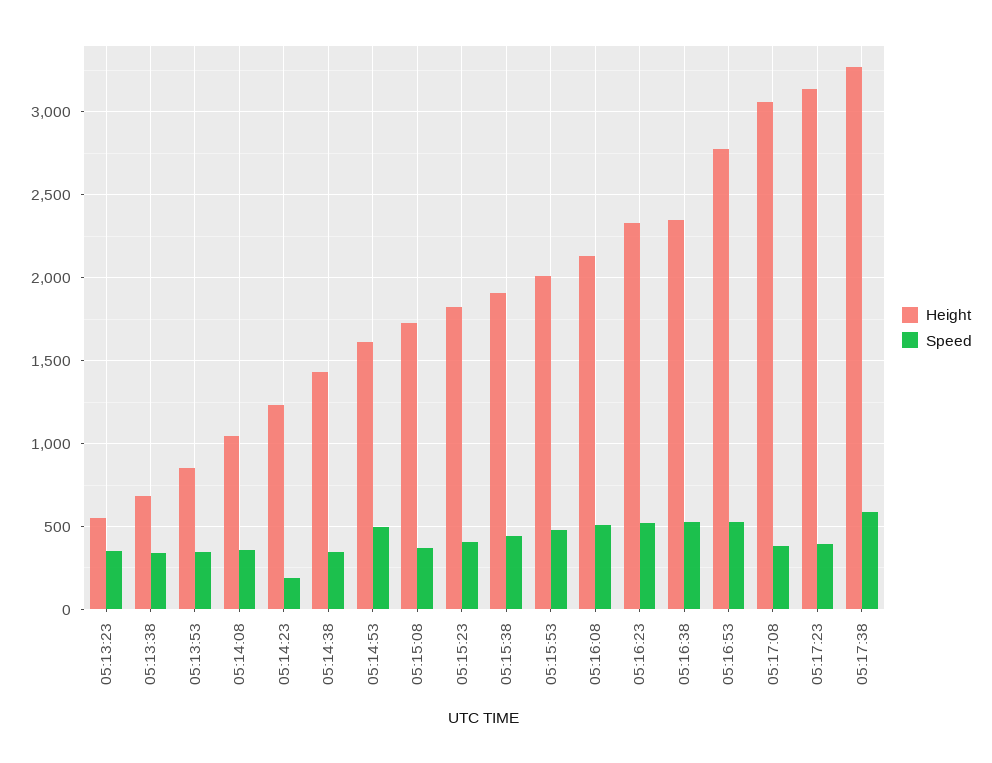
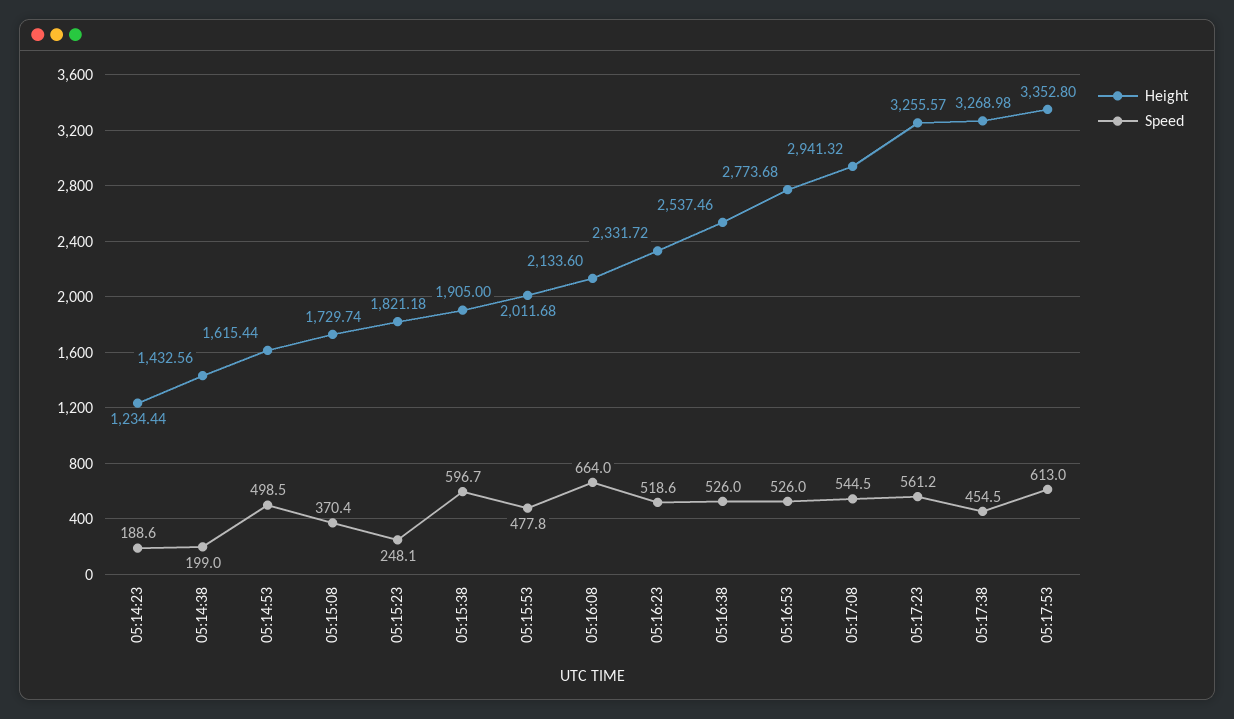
Height, 05:13:23: 550 -> none
Speed, 05:13:23: 350 -> none
Height, 05:13:38: 700 -> none
Speed, 05:13:38: 350 -> none
Height, 05:13:53: 850 -> none
Speed, 05:13:53: 350 -> none
Height, 05:14:08: 1050 -> none
Speed, 05:14:08: 350 -> none
Speed, 05:14:38: 350 -> 199
Speed, 05:15:23: 400 -> 248.1
Speed, 05:15:38: 450 -> 596.7
Speed, 05:16:08: 500 -> 664
Height, 05:16:38: 2350 -> 2537.46
Height, 05:17:08: 3050 -> 2941.32
Speed, 05:17:08: 400 -> 544.5
Height, 05:17:23: 3150 -> 3255.57
Speed, 05:17:23: 400 -> 561.2
Speed, 05:17:38: 600 -> 454.5
Height, 05:17:53: none -> 3352.8
Speed, 05:17:53: none -> 613

